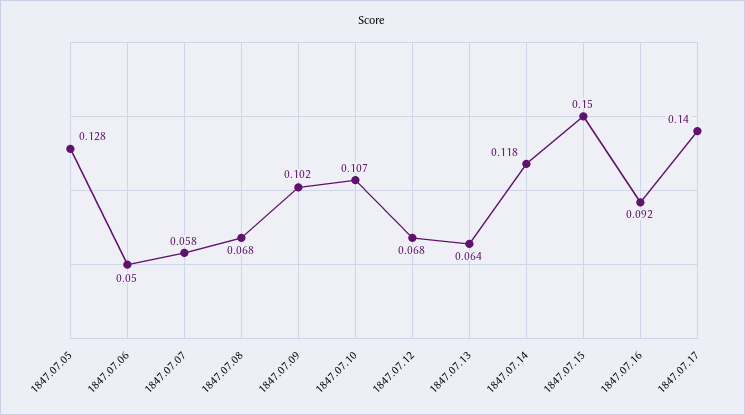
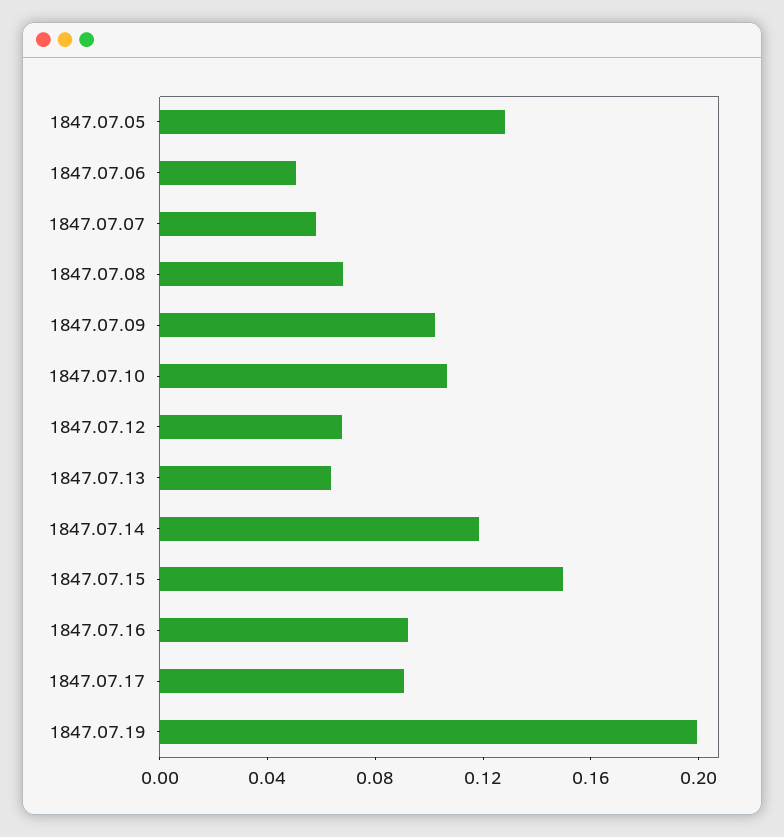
1847.07.17: 0.14 -> 0.09
1847.07.19: none -> 0.2

